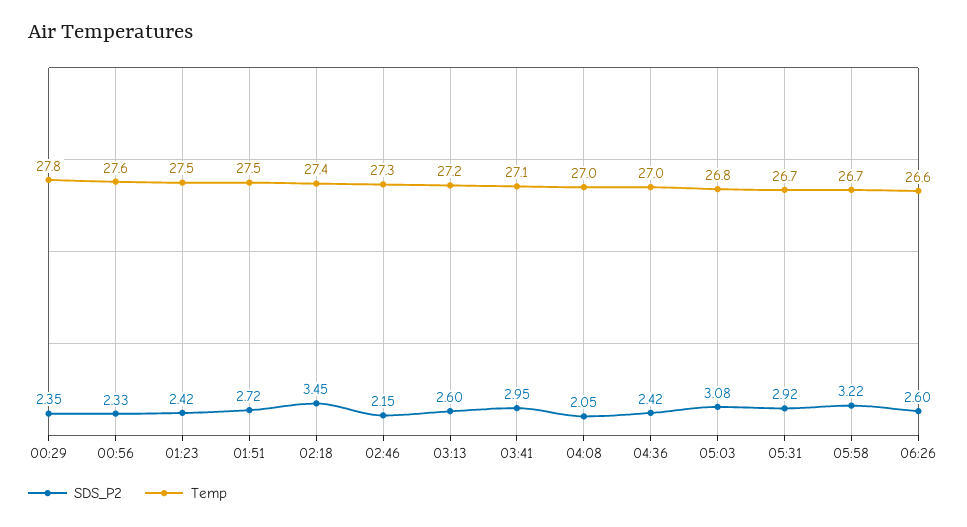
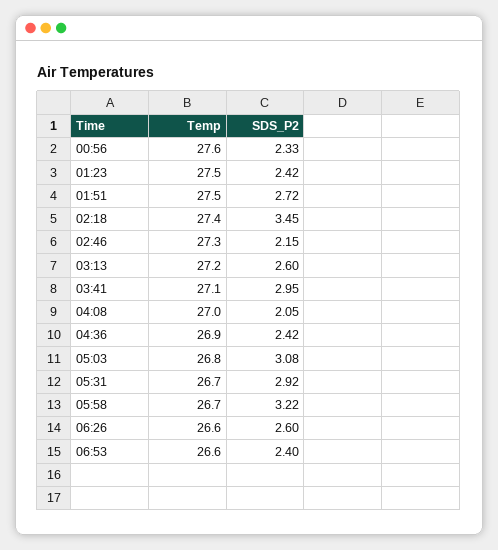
SDS_P2, 00:29: 2.35 -> none
Temp, 00:29: 27.8 -> none
Temp, 04:36: 27 -> 26.9
Temp, 06:53: none -> 26.6
SDS_P2, 06:53: none -> 2.4

